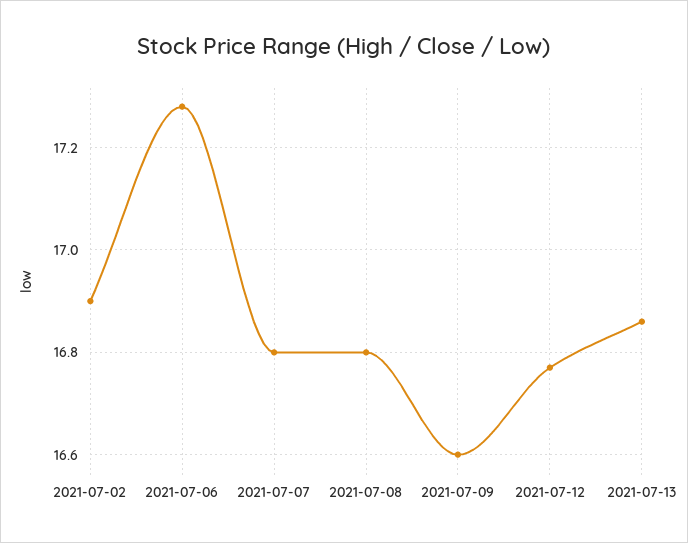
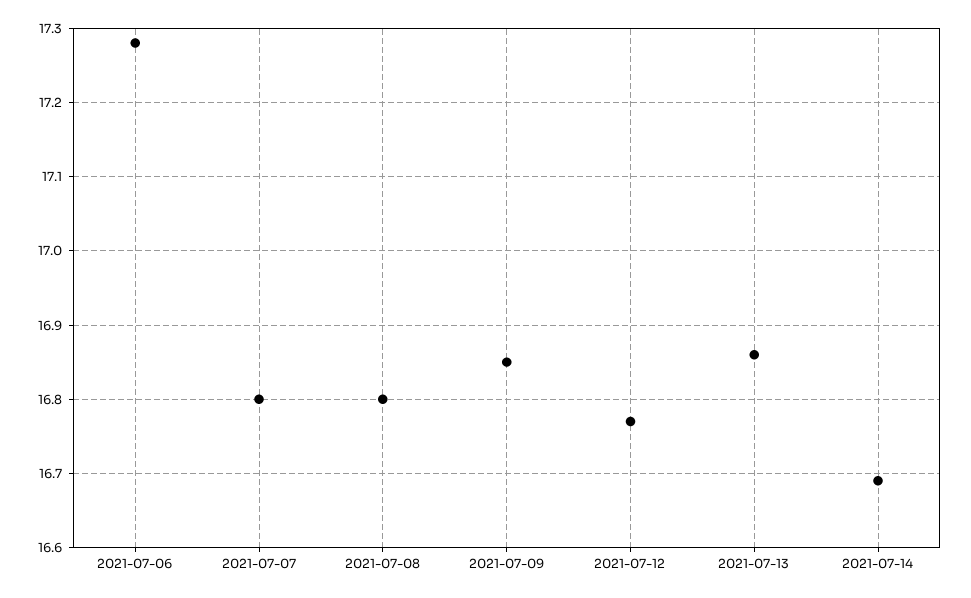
2021-07-02: 16.9 -> none
2021-07-09: 16.6 -> 16.85
2021-07-14: none -> 16.69

